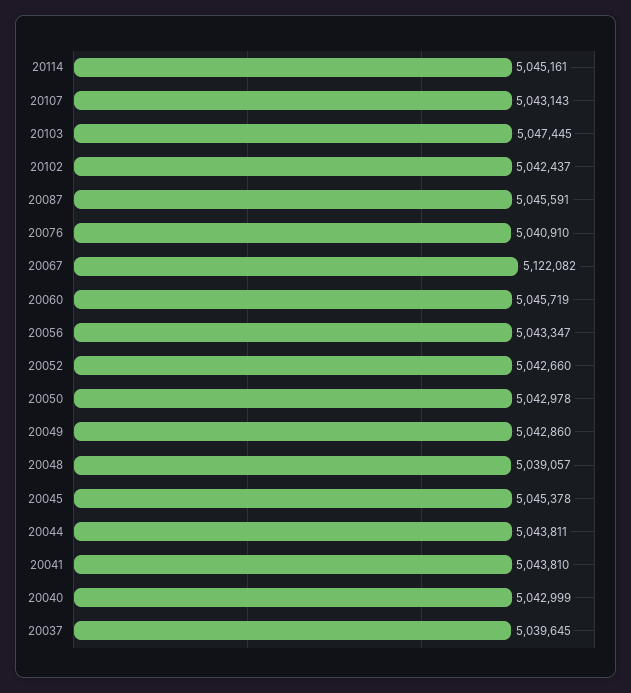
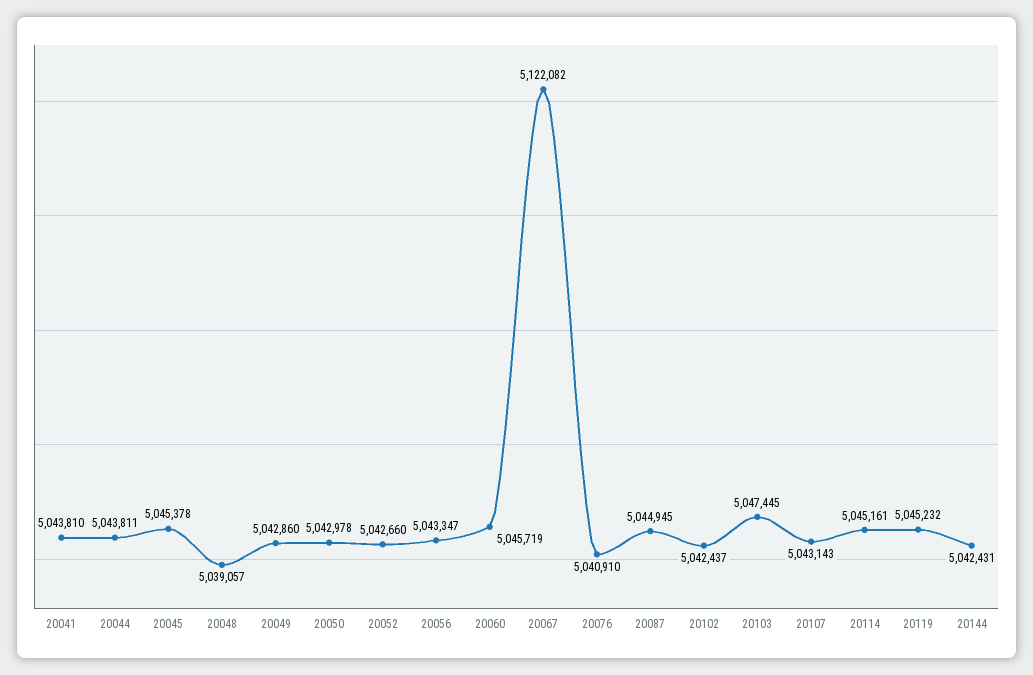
20087: 5045591 -> 5044945
20040: 5042999 -> none
20037: 5039645 -> none
20119: none -> 5045232
20144: none -> 5042431

